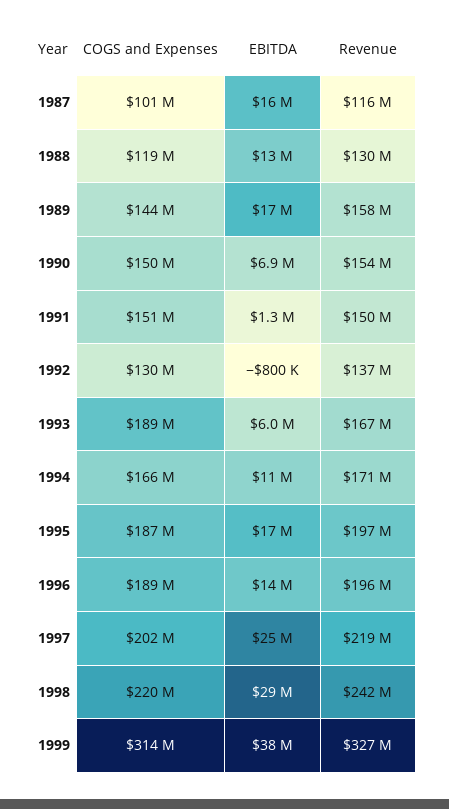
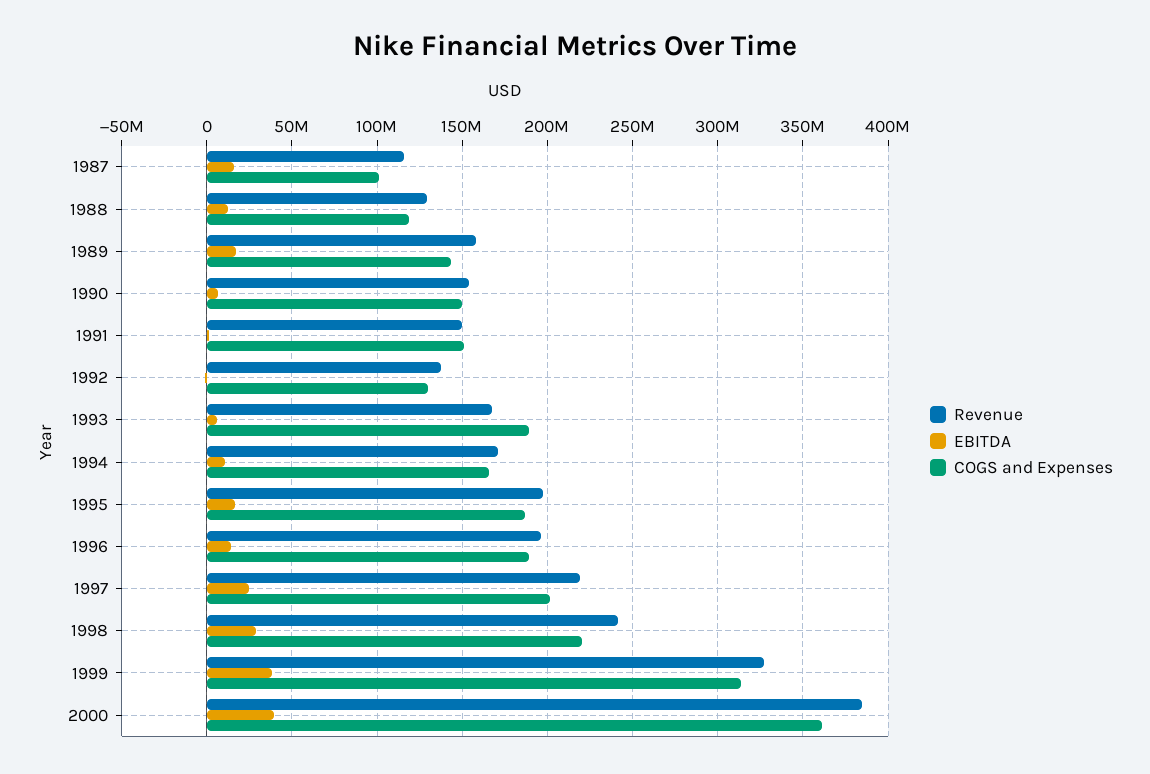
Revenue, 2000: none -> 385000000
EBITDA, 2000: none -> 40000000
COGS and Expenses, 2000: none -> 360000000

